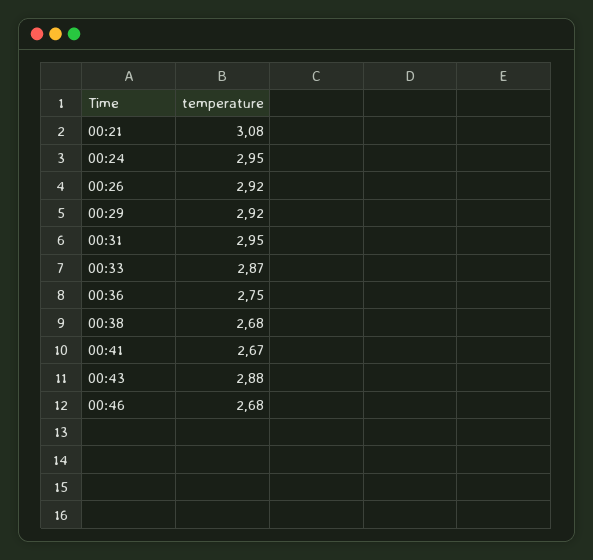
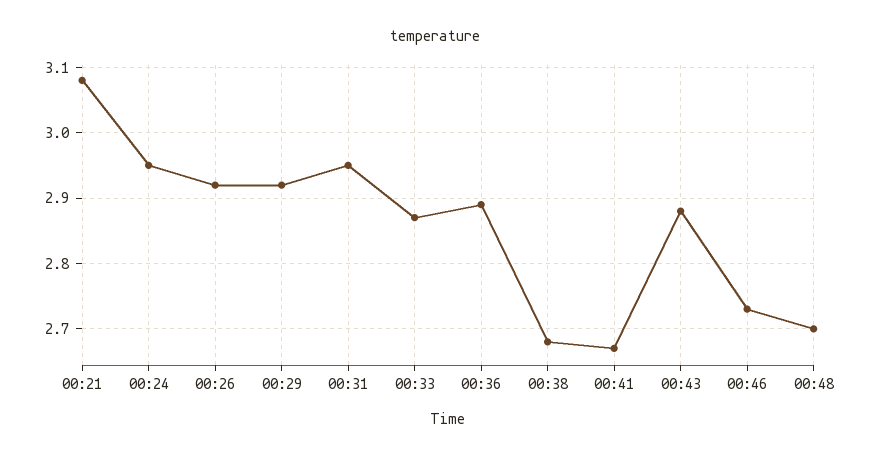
00:36: 2.75 -> 2.89
00:46: 2.68 -> 2.73
00:48: none -> 2.7

